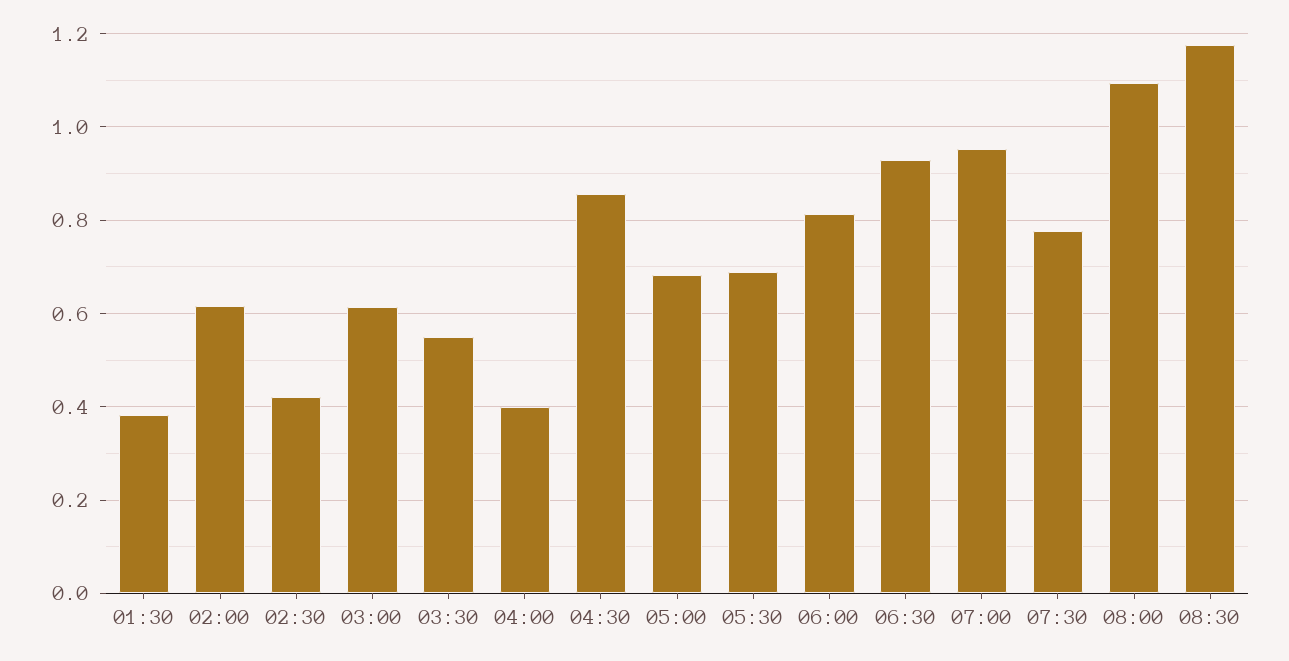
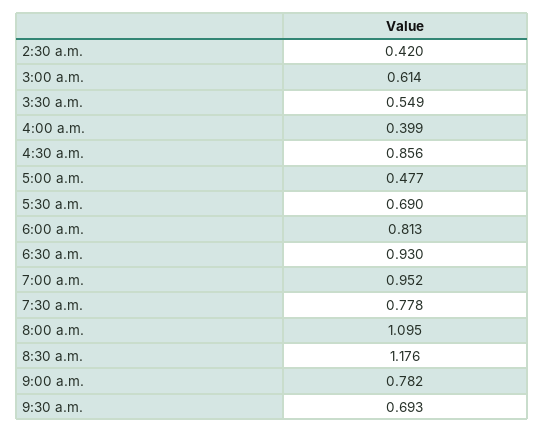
01:30: 0.38 -> none
02:00: 0.62 -> none
05:00: 0.68 -> 0.477
9:00 a.m.: none -> 0.782
9:30 a.m.: none -> 0.693

